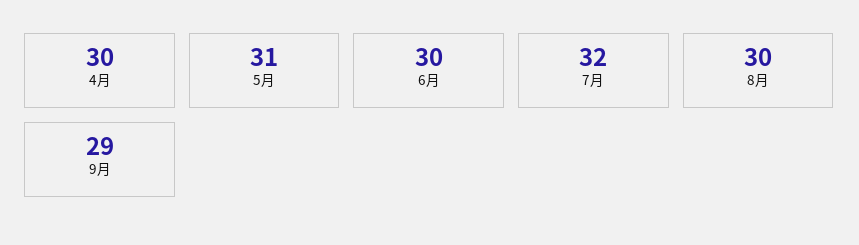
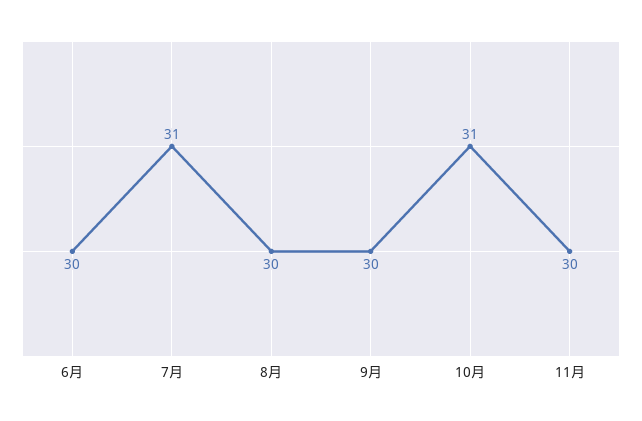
4月: 30 -> none
5月: 31 -> none
7月: 32 -> 31
9月: 29 -> 30
10月: none -> 31
11月: none -> 30

